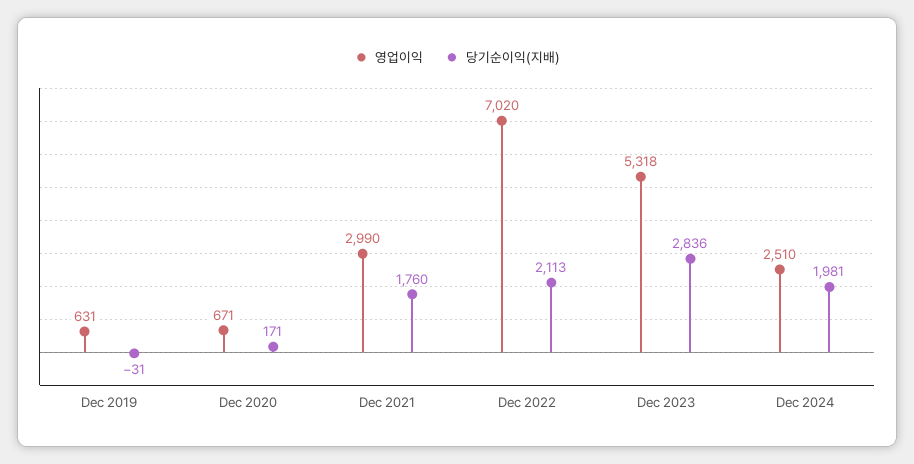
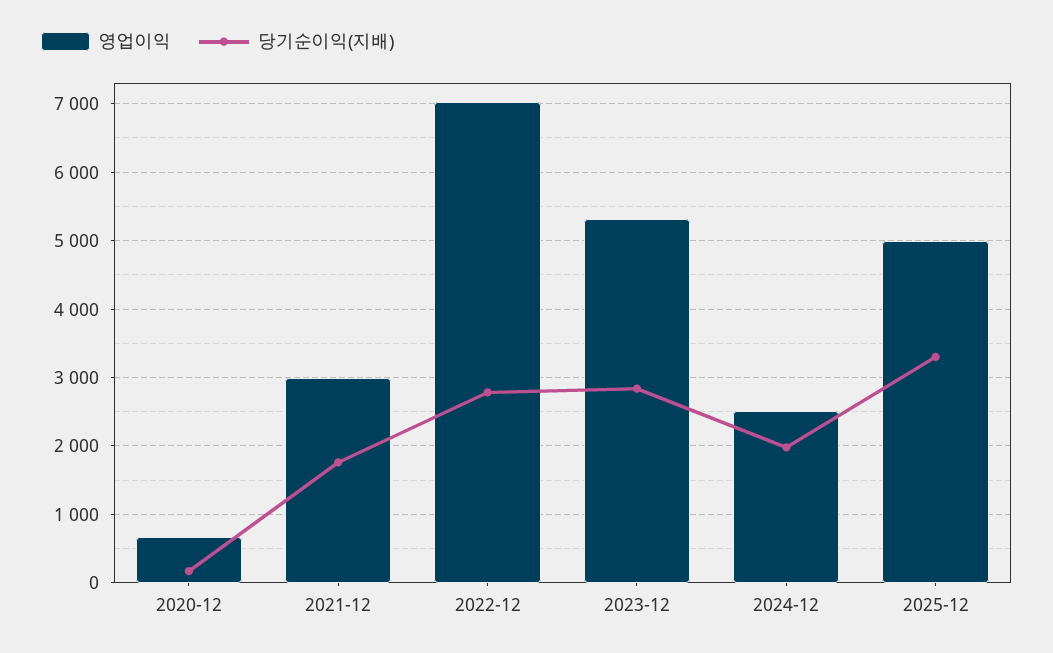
영업이익, Dec 2019: 631 -> none
당기순이익(지배), Dec 2019: -31 -> none
당기순이익(지배), Dec 2022: 2113 -> 2800
영업이익, 2025-12: none -> 5000
당기순이익(지배), 2025-12: none -> 3300

